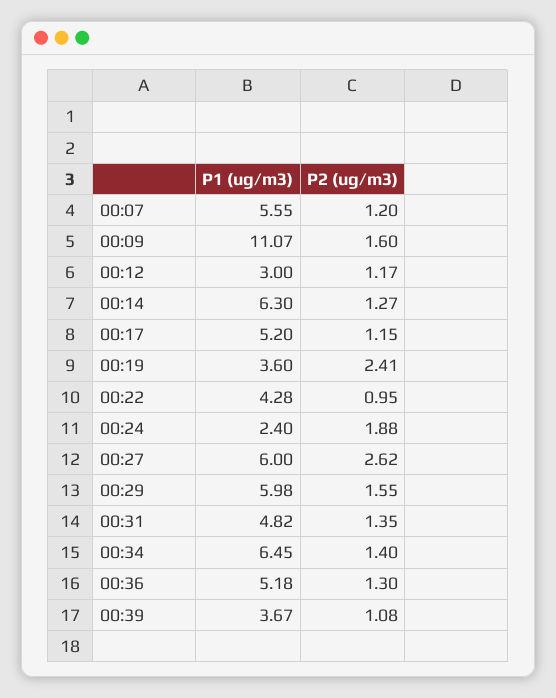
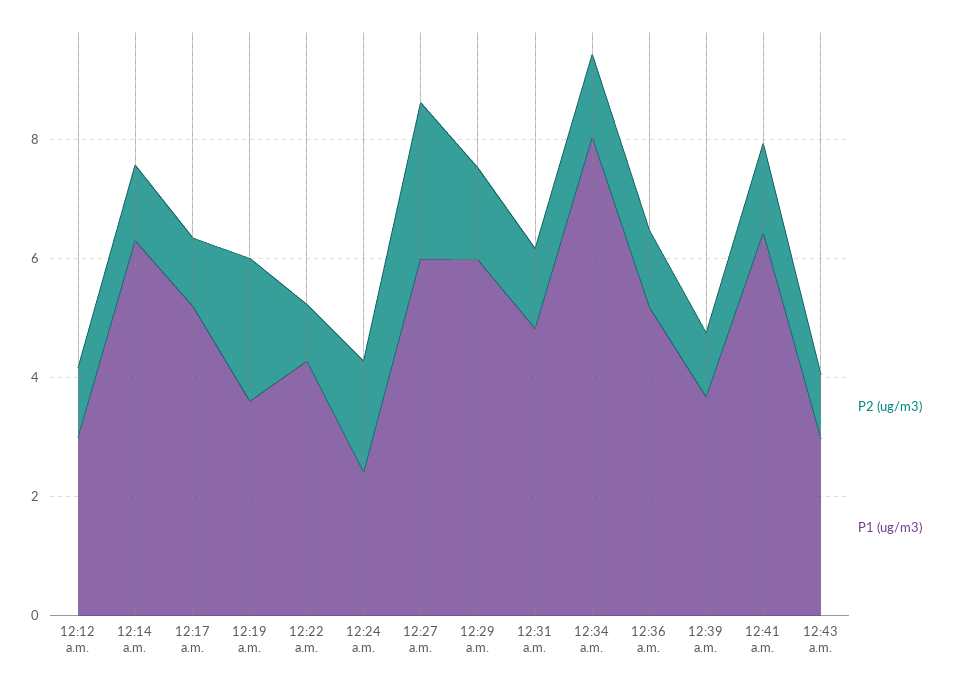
P1 (ug/m3), 00:07: 5.55 -> none
P2 (ug/m3), 00:07: 1.2 -> none
P1 (ug/m3), 00:09: 11.07 -> none
P2 (ug/m3), 00:09: 1.6 -> none
P1 (ug/m3), 00:34: 6.45 -> 8
P2 (ug/m3), 12:41 a.m.: none -> 1.5
P1 (ug/m3), 12:41 a.m.: none -> 6.5
P2 (ug/m3), 12:43 a.m.: none -> 1
P1 (ug/m3), 12:43 a.m.: none -> 3

